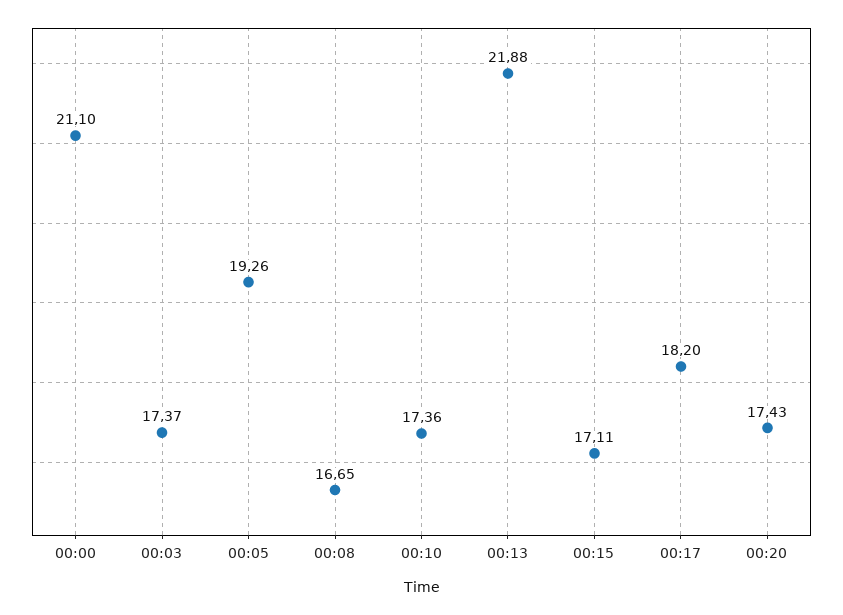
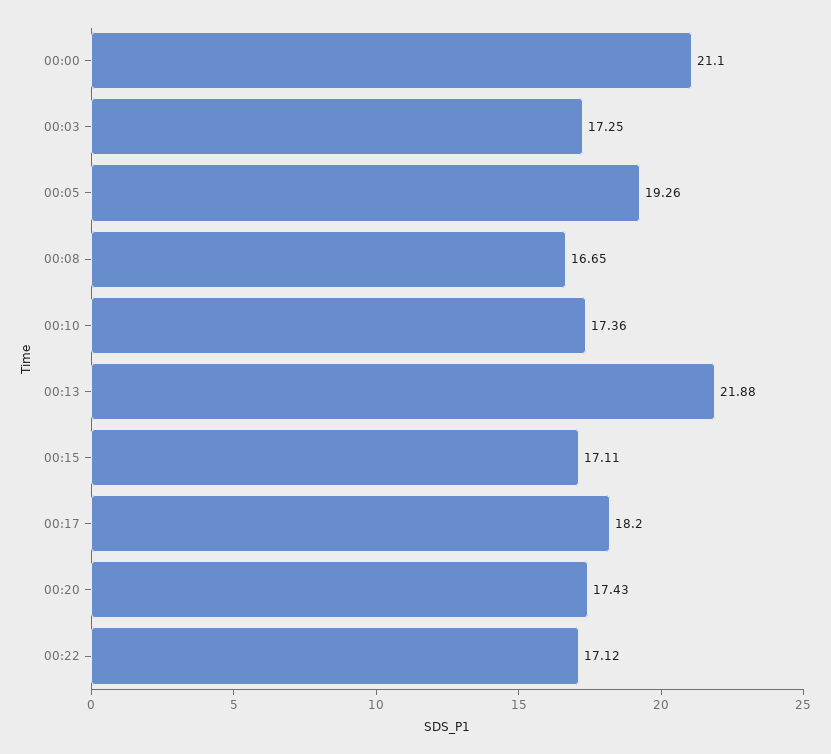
00:03: 17.37 -> 17.25
00:22: none -> 17.12

